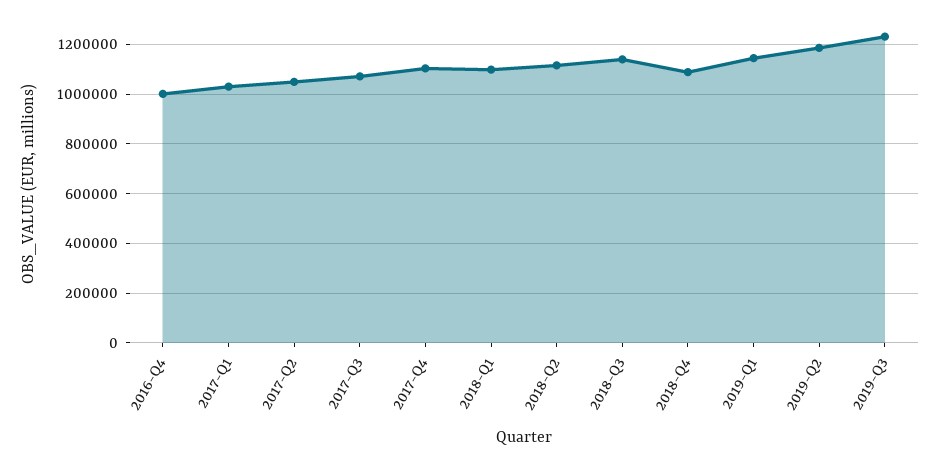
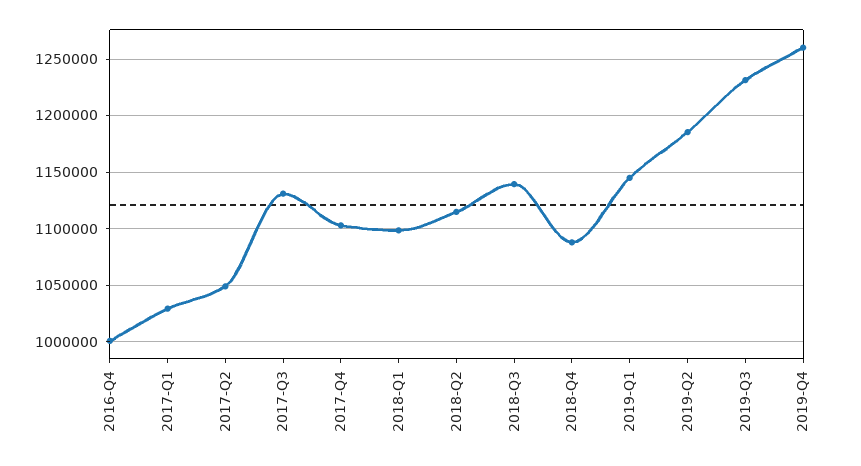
2017-Q3: 1075000 -> 1130000
2019-Q4: none -> 1260000

